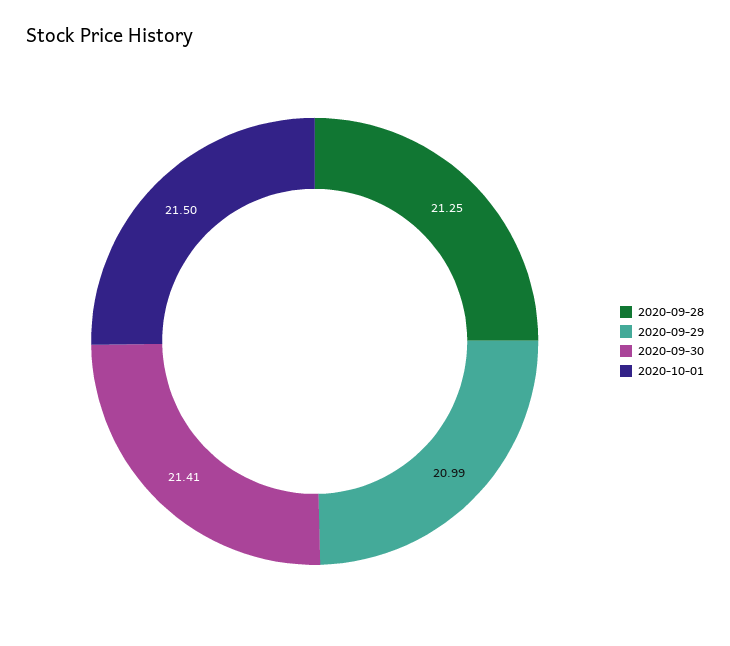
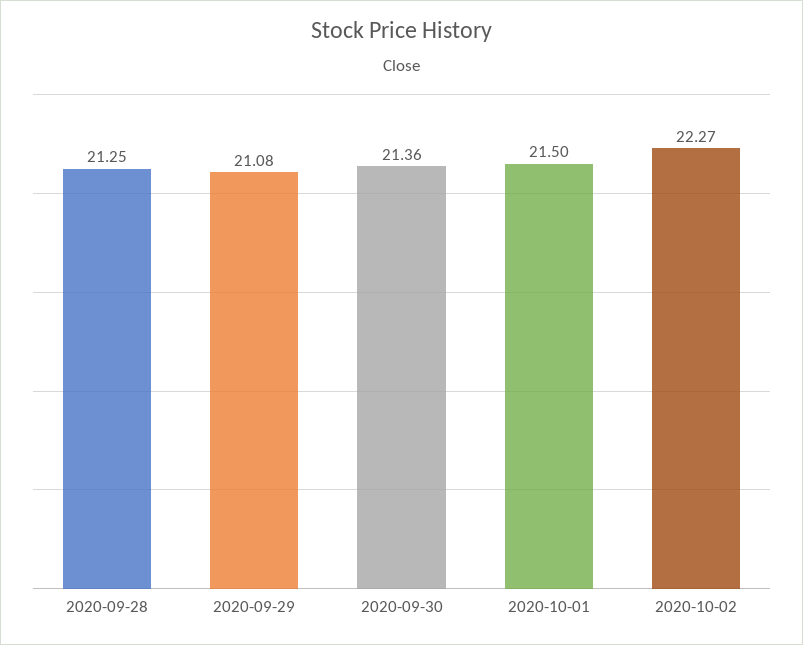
2020-09-29: 20.99 -> 21.08
2020-09-30: 21.41 -> 21.36
2020-10-02: none -> 22.27

